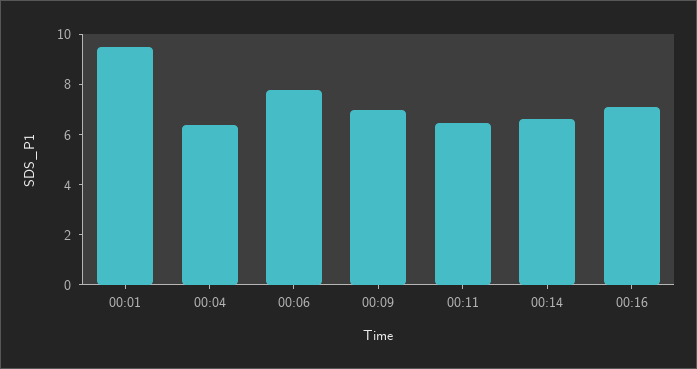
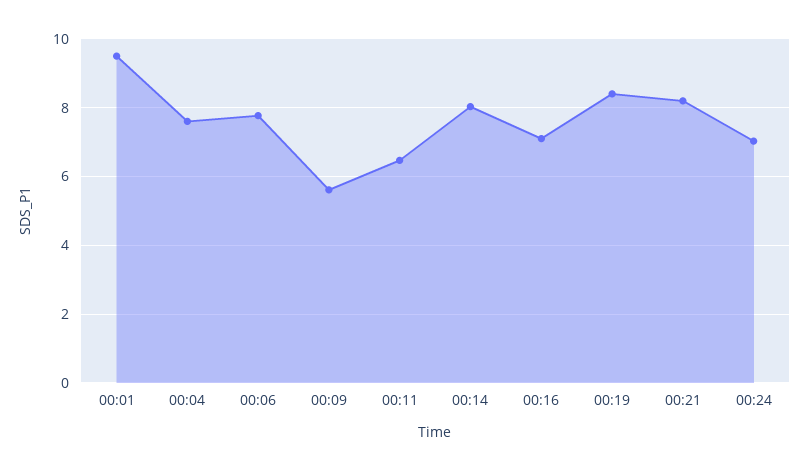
00:04: 6.5 -> 7.6
00:09: 7 -> 5.6
00:14: 6.5 -> 8
00:19: none -> 8.4
00:21: none -> 8.2
00:24: none -> 7

